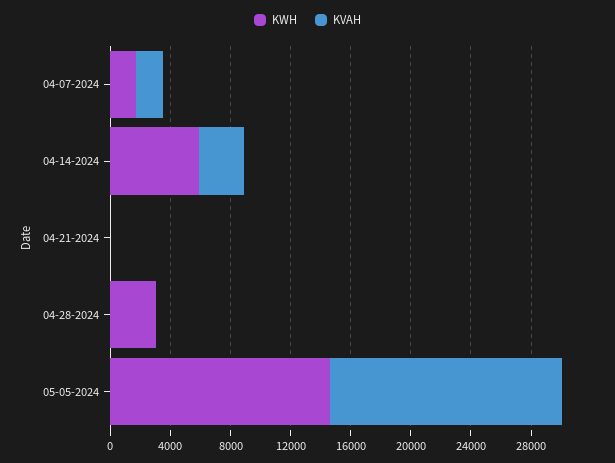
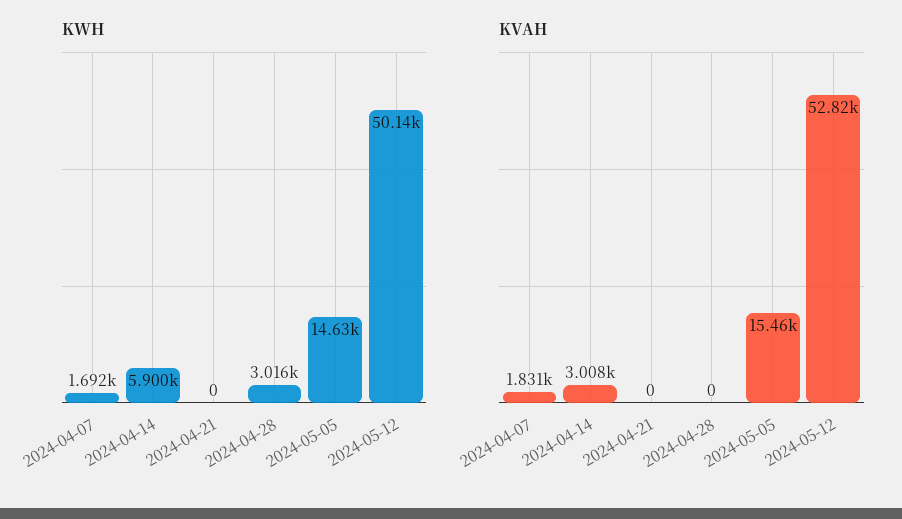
KWH, 2024-05-12: none -> 50140
KVAH, 2024-05-12: none -> 52820

